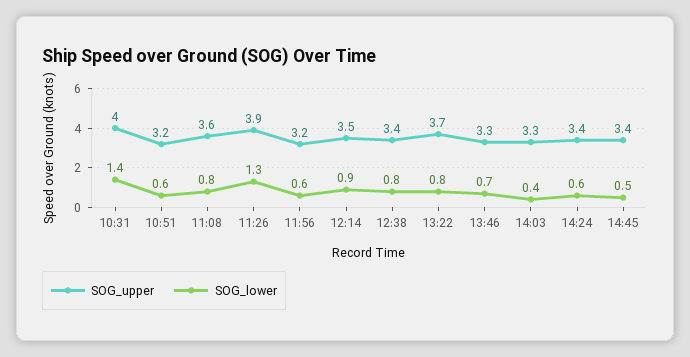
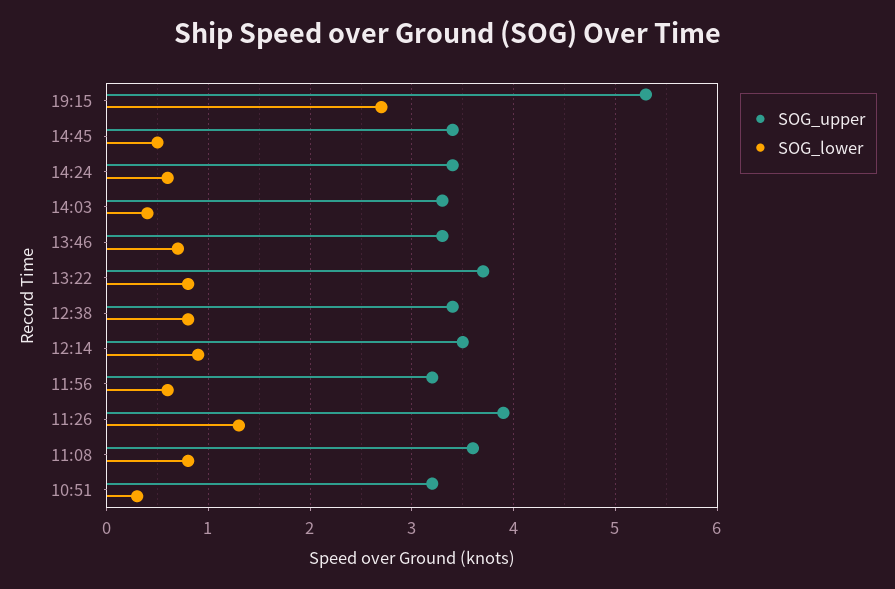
SOG_upper, 10:31: 4 -> none
SOG_lower, 10:31: 1.4 -> none
SOG_lower, 10:51: 0.6 -> 0.3
SOG_upper, 19:15: none -> 5.3
SOG_lower, 19:15: none -> 2.7

